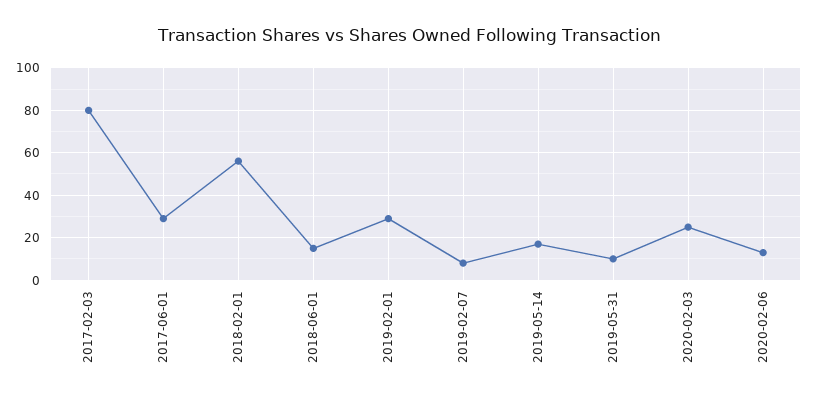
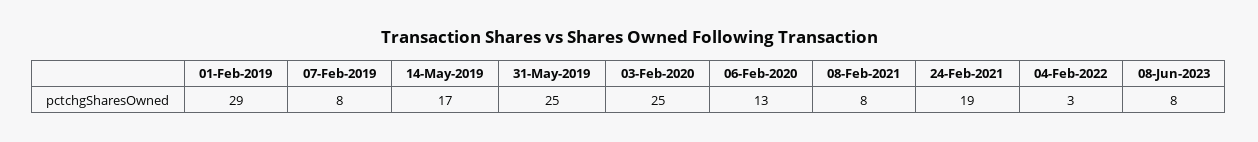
2017-02-03: 80 -> none
2017-06-01: 30 -> none
2018-02-01: 55 -> none
2018-06-01: 15 -> none
2019-05-31: 10 -> 25
08-Feb-2021: none -> 8
24-Feb-2021: none -> 19
04-Feb-2022: none -> 3
08-Jun-2023: none -> 8

